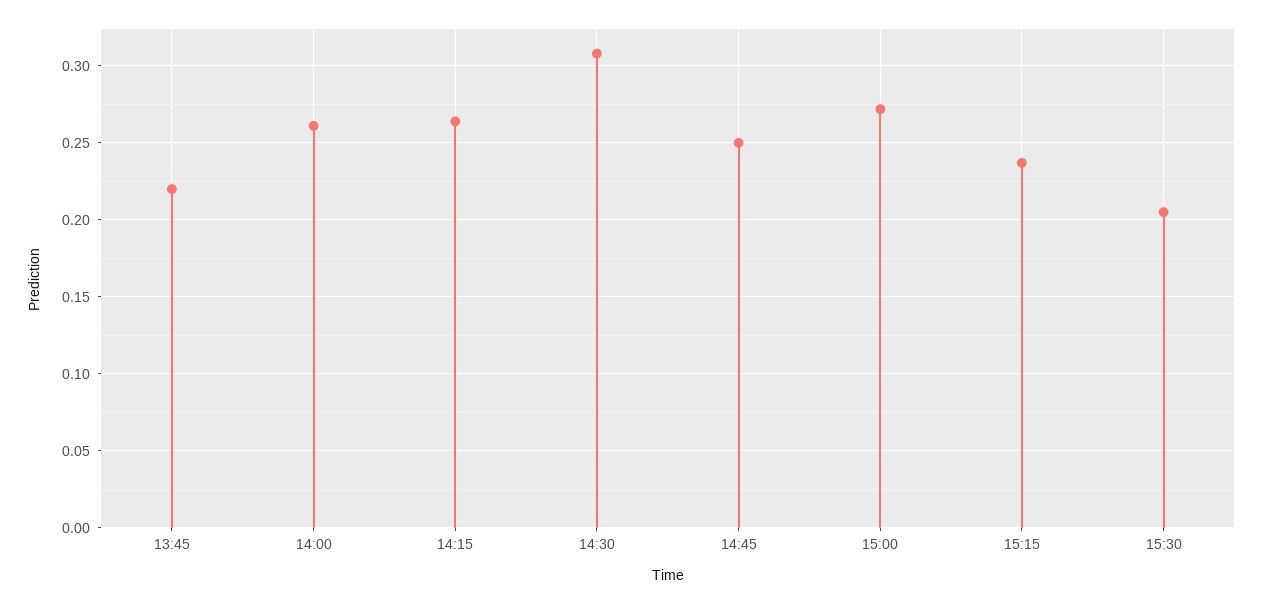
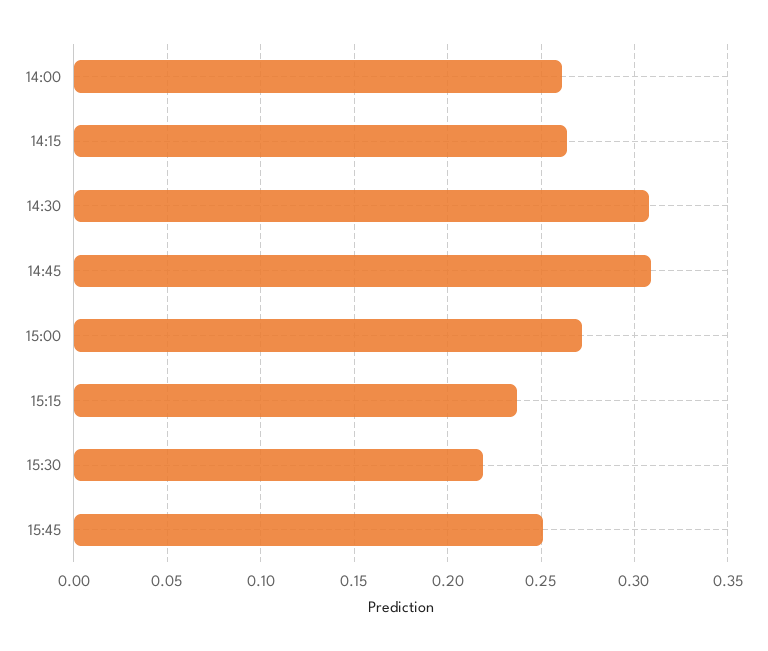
13:45: 0.22 -> none
14:45: 0.25 -> 0.31
15:30: 0.205 -> 0.22
15:45: none -> 0.25

